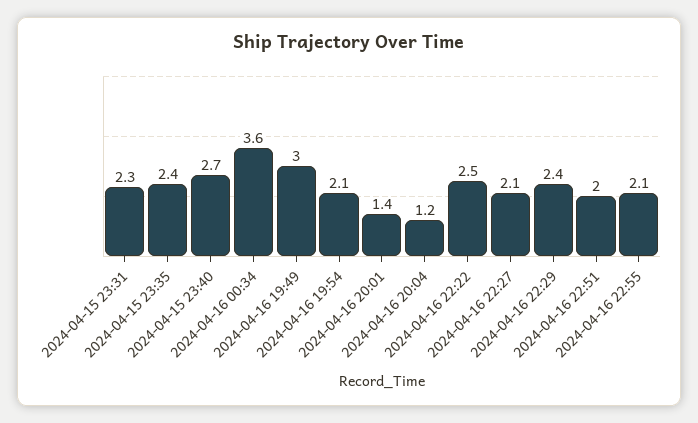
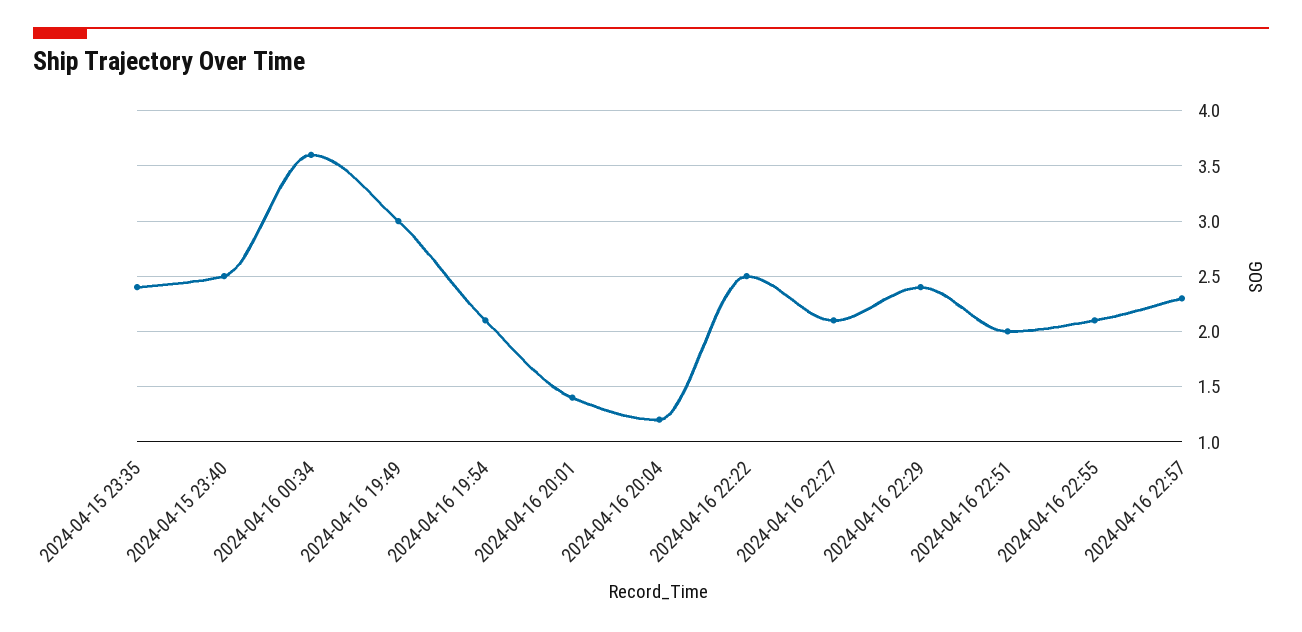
2024-04-15 23:31: 2.3 -> none
2024-04-15 23:40: 2.7 -> 2.5
2024-04-16 22:57: none -> 2.3

